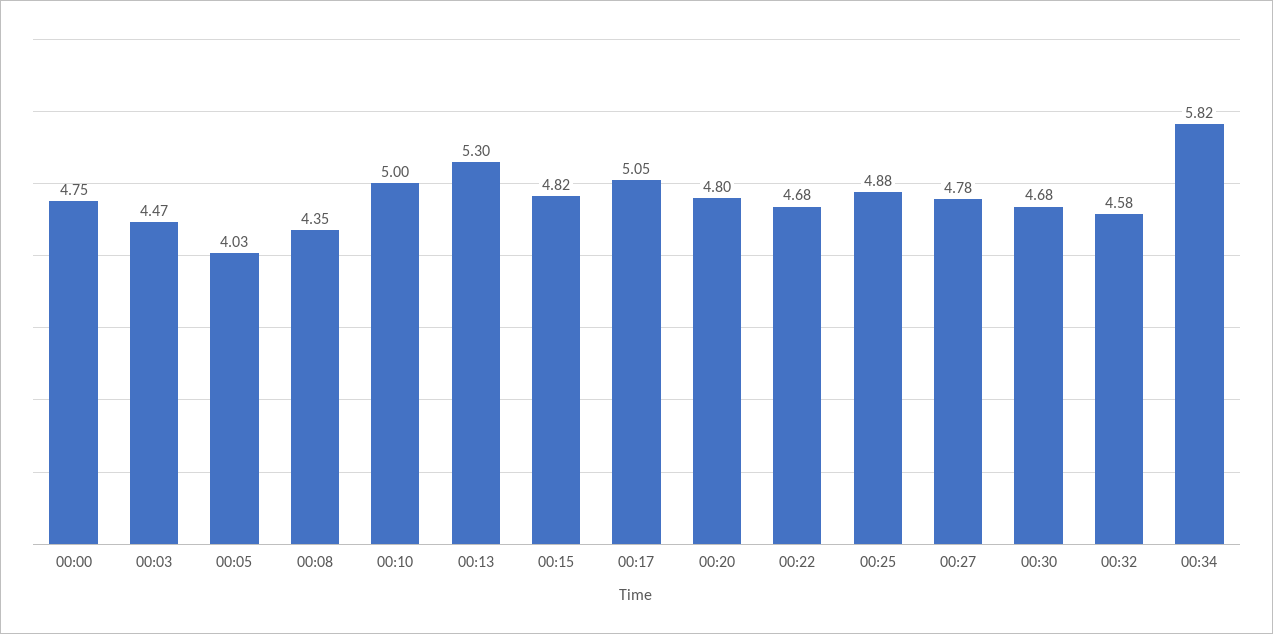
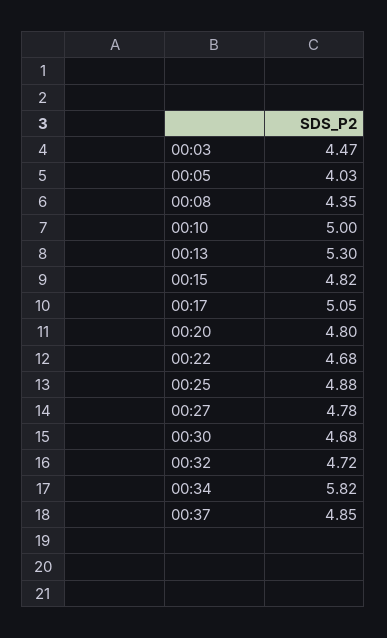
00:00: 4.75 -> none
00:32: 4.58 -> 4.72
00:37: none -> 4.85

